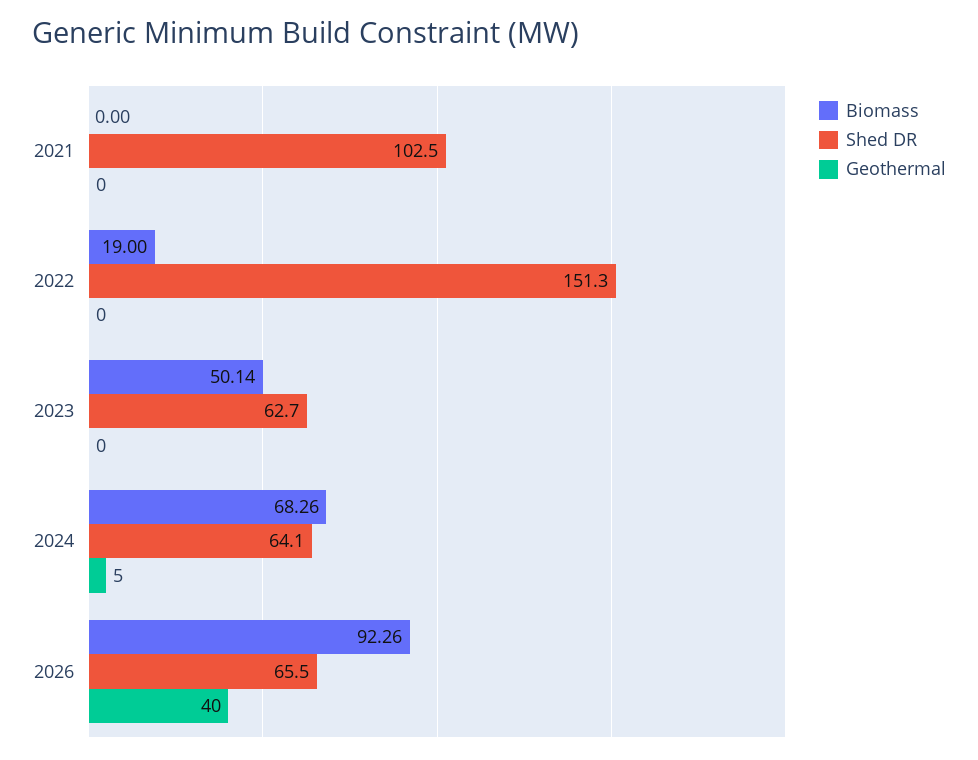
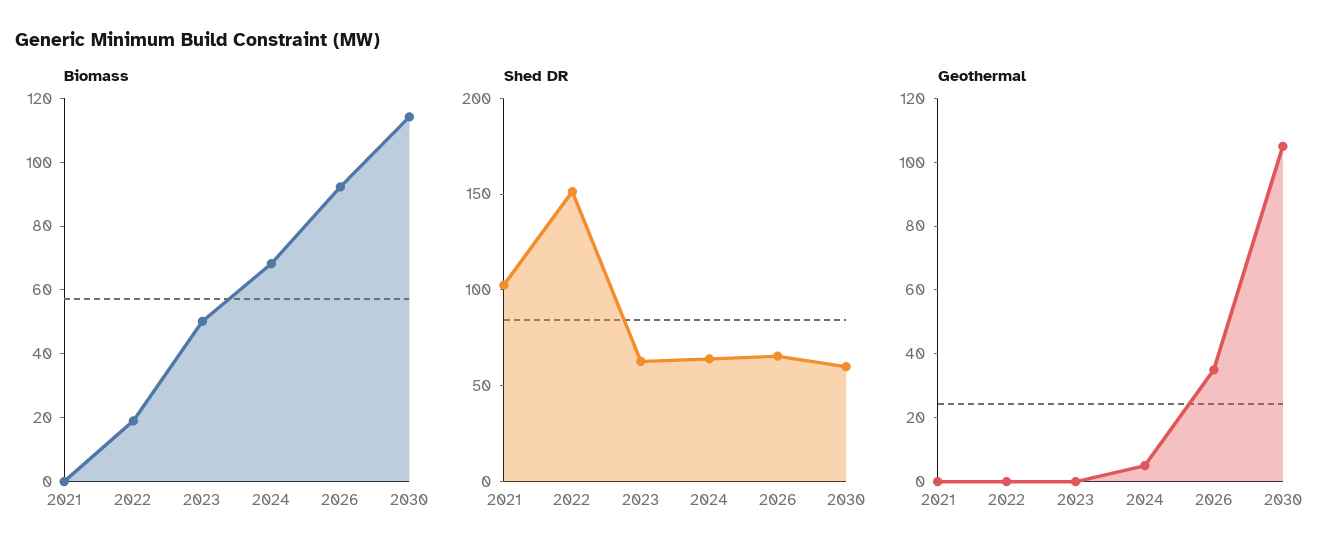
Geothermal, 2026: 40 -> 35
Biomass, 2030: none -> 115
Shed DR, 2030: none -> 60
Geothermal, 2030: none -> 105

